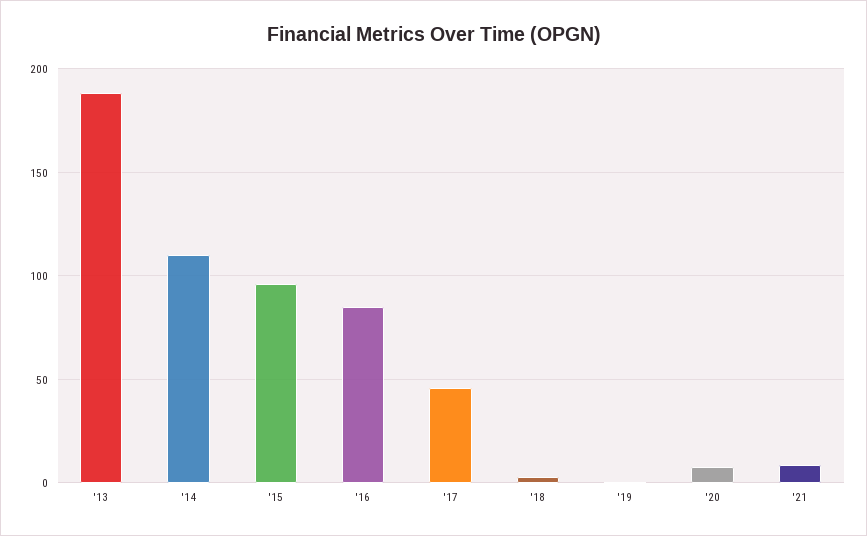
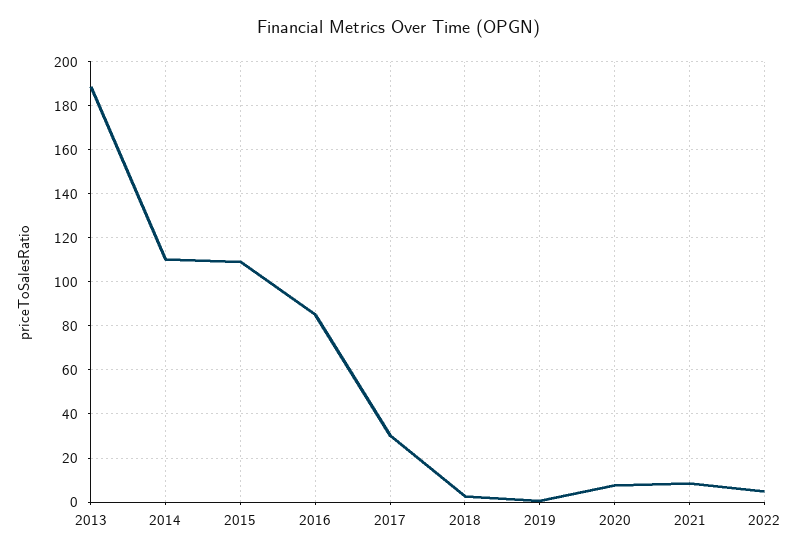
'15: 95 -> 110
'17: 45 -> 30
2022: none -> 5

